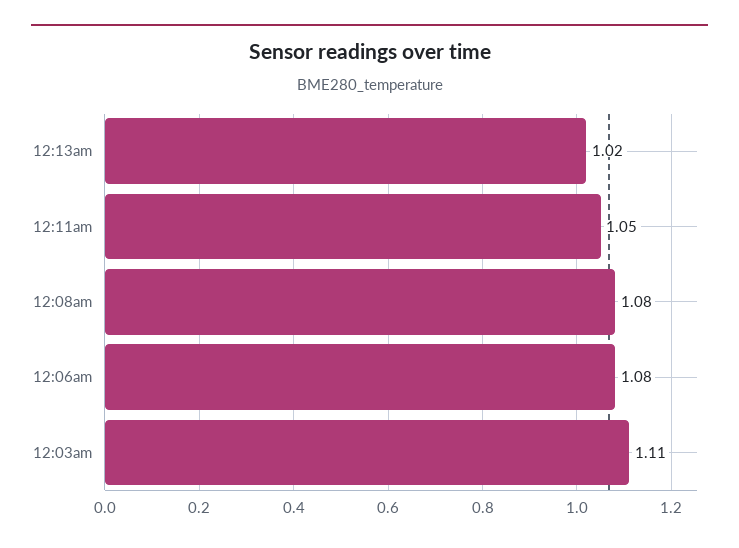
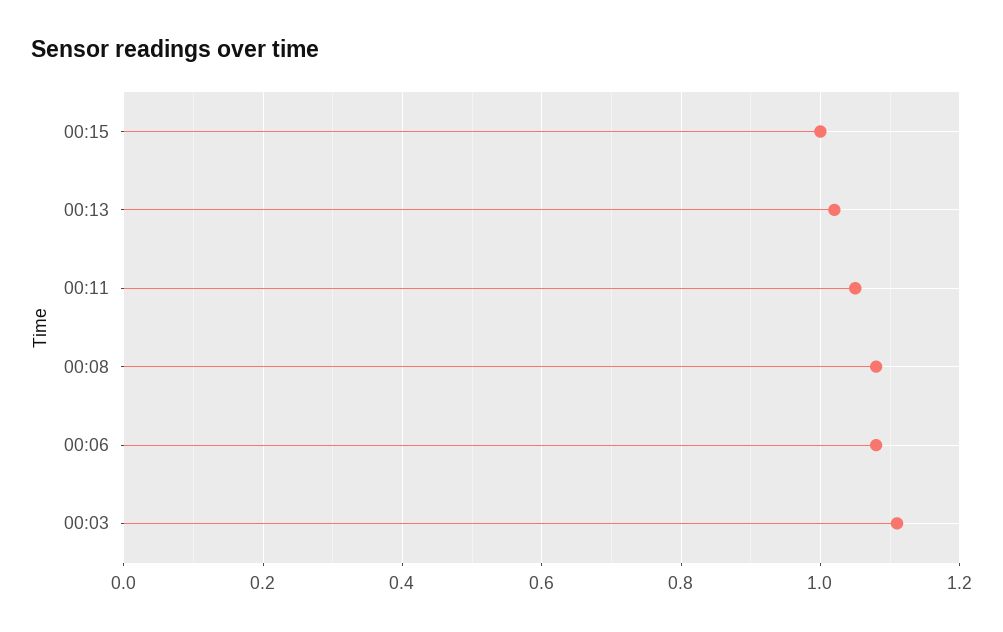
00:15: none -> 1

